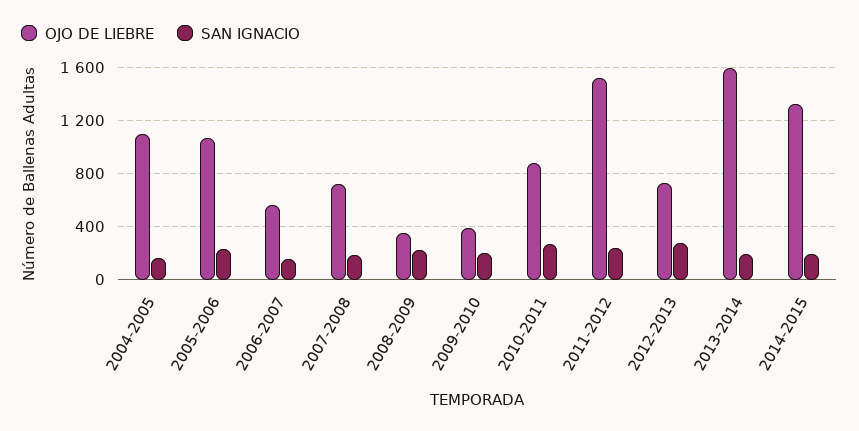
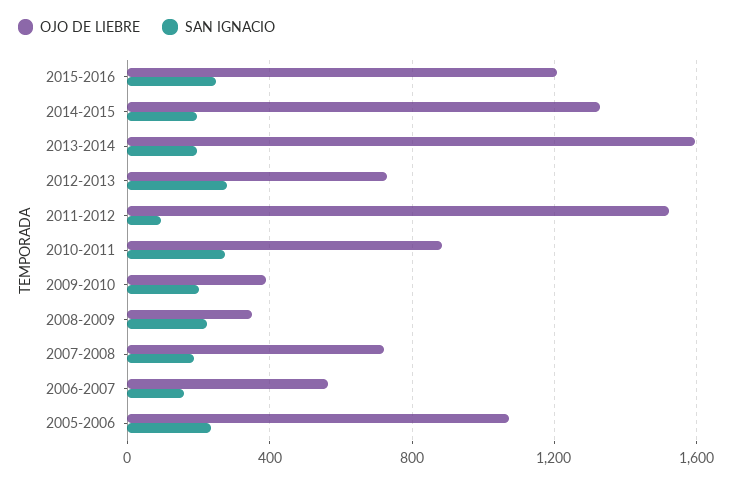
OJO DE LIEBRE, 2004-2005: 1100 -> none
SAN IGNACIO, 2004-2005: 150 -> none
SAN IGNACIO, 2011-2012: 250 -> 100
OJO DE LIEBRE, 2015-2016: none -> 1200
SAN IGNACIO, 2015-2016: none -> 250

